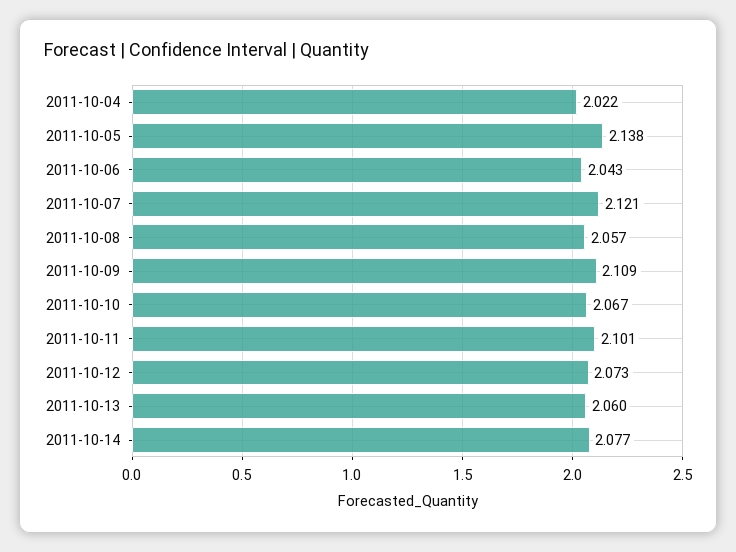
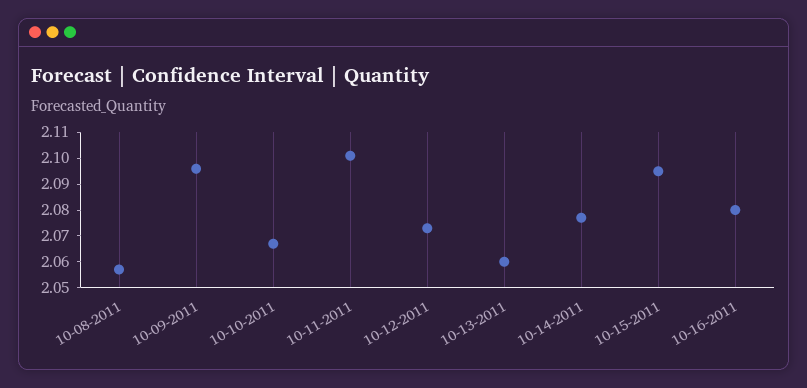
2011-10-04: 2.022 -> none
2011-10-05: 2.138 -> none
2011-10-06: 2.043 -> none
2011-10-07: 2.121 -> none
2011-10-09: 2.109 -> 2.095
10-15-2011: none -> 2.095
10-16-2011: none -> 2.08

